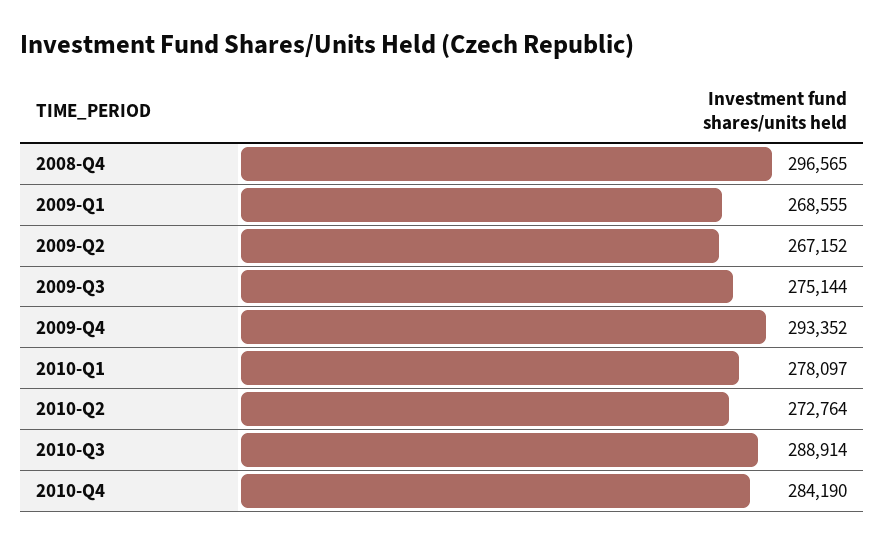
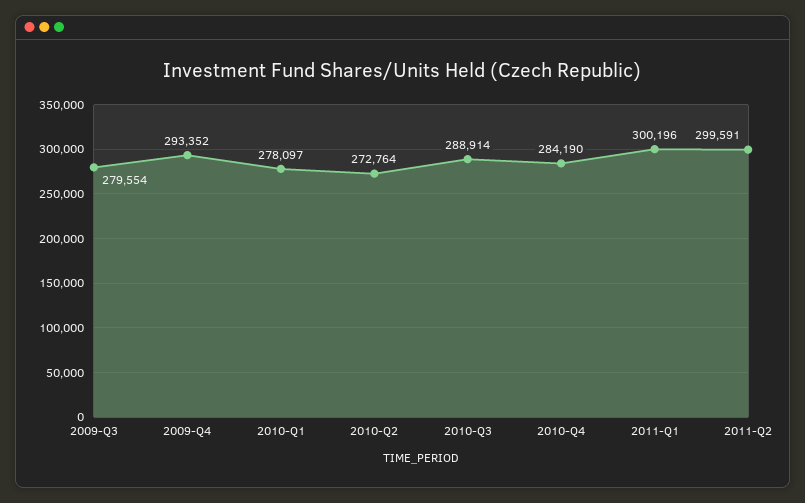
2008-Q4: 296565 -> none
2009-Q1: 268555 -> none
2009-Q2: 267152 -> none
2009-Q3: 275144 -> 279554
2011-Q1: none -> 300196
2011-Q2: none -> 299591

